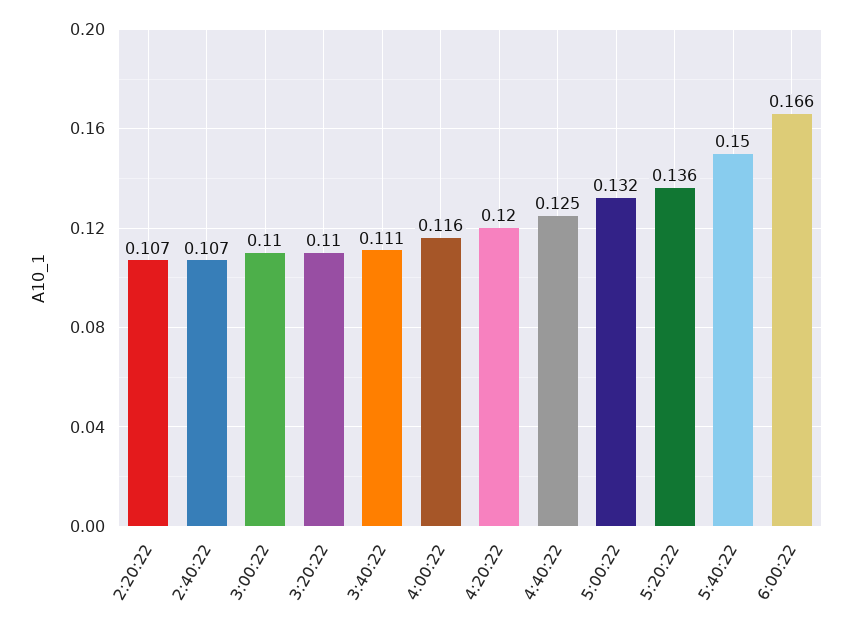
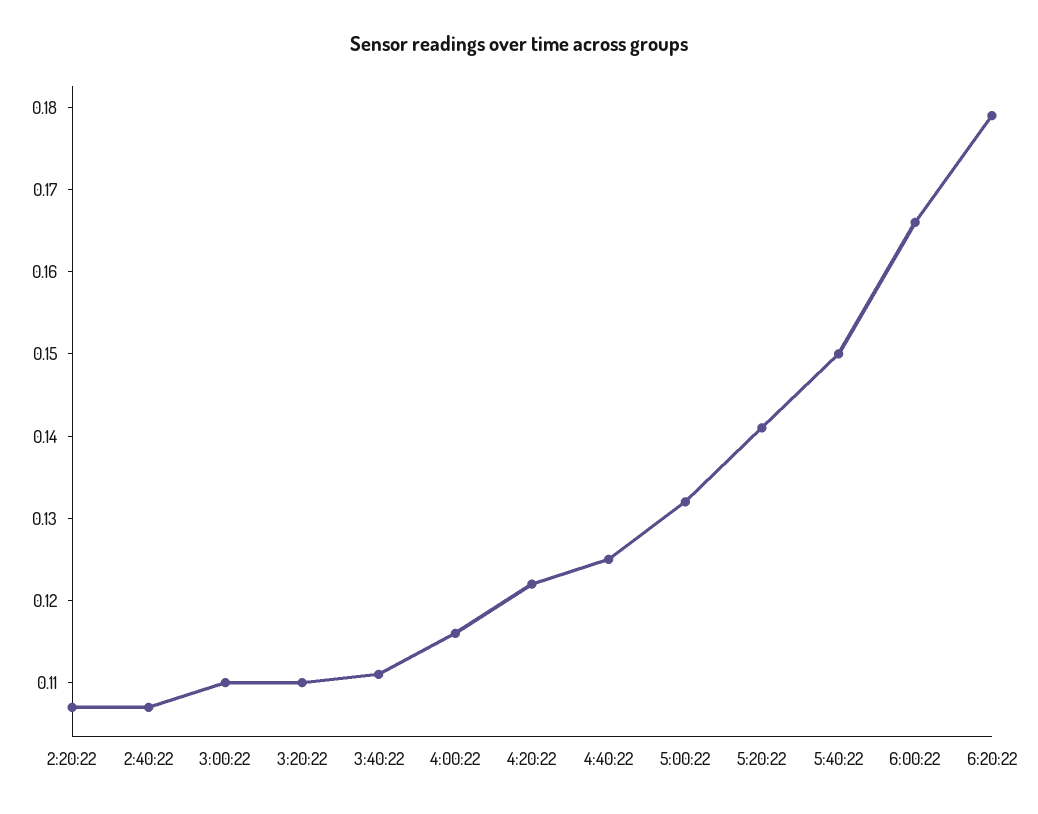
4:20:22: 0.12 -> 0.122
5:20:22: 0.136 -> 0.141
6:20:22: none -> 0.179

